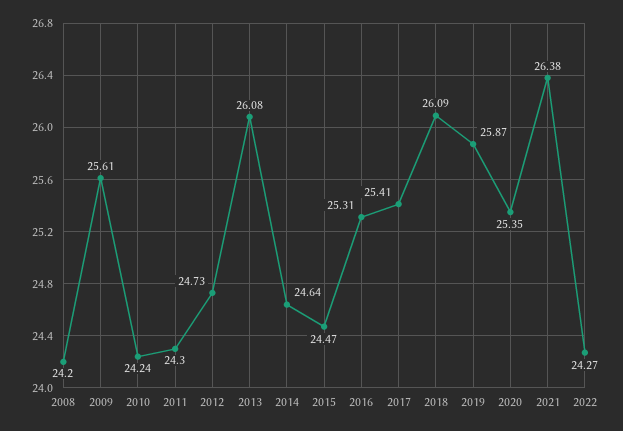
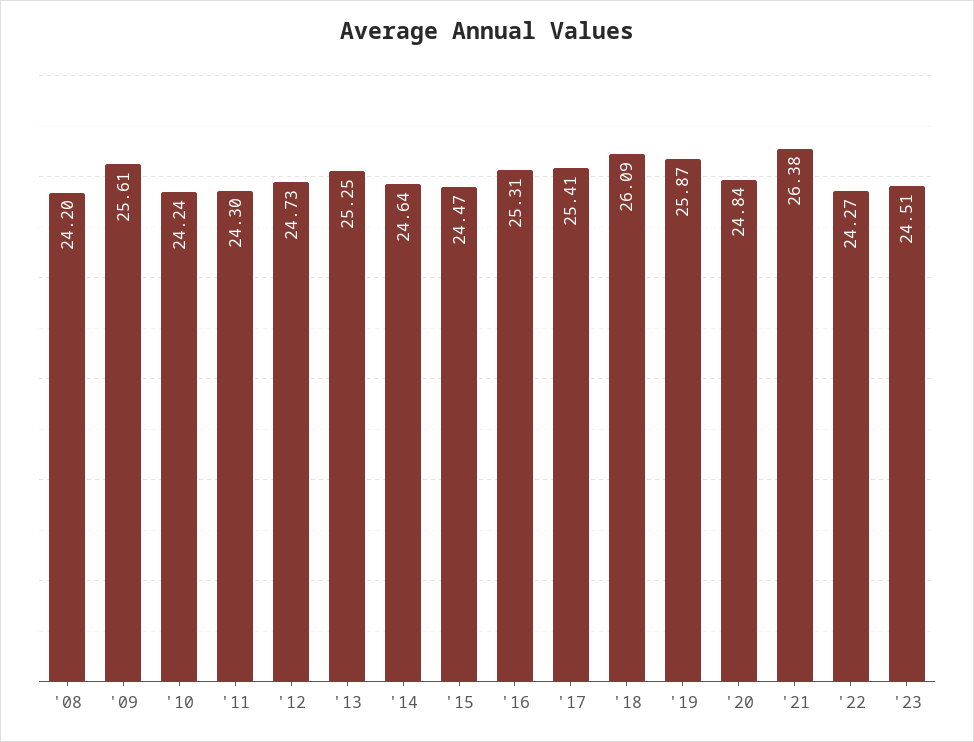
2013: 26.08 -> 25.25
2020: 25.35 -> 24.84
'23: none -> 24.51

